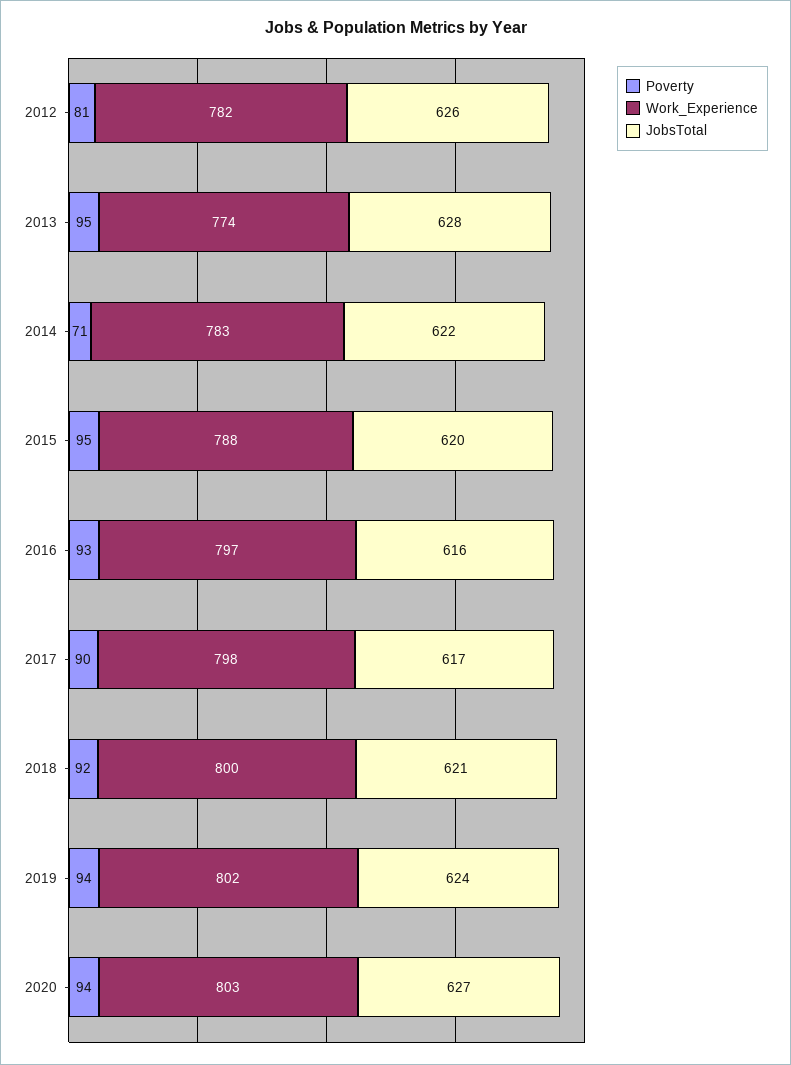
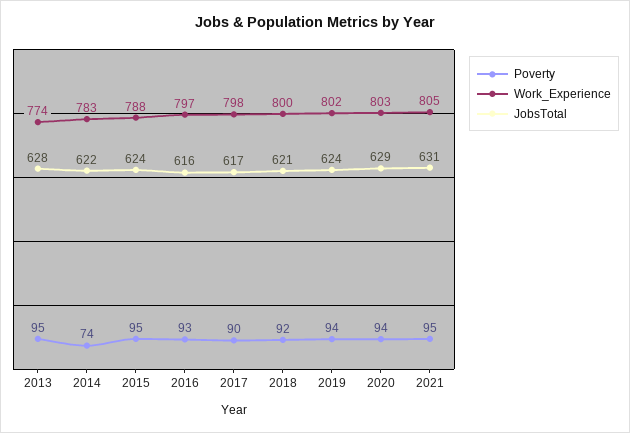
Poverty, 2012: 81 -> none
Work_Experience, 2012: 782 -> none
JobsTotal, 2012: 626 -> none
Poverty, 2014: 71 -> 74
JobsTotal, 2015: 620 -> 624
JobsTotal, 2020: 627 -> 629
Poverty, 2021: none -> 95
Work_Experience, 2021: none -> 805
JobsTotal, 2021: none -> 631

